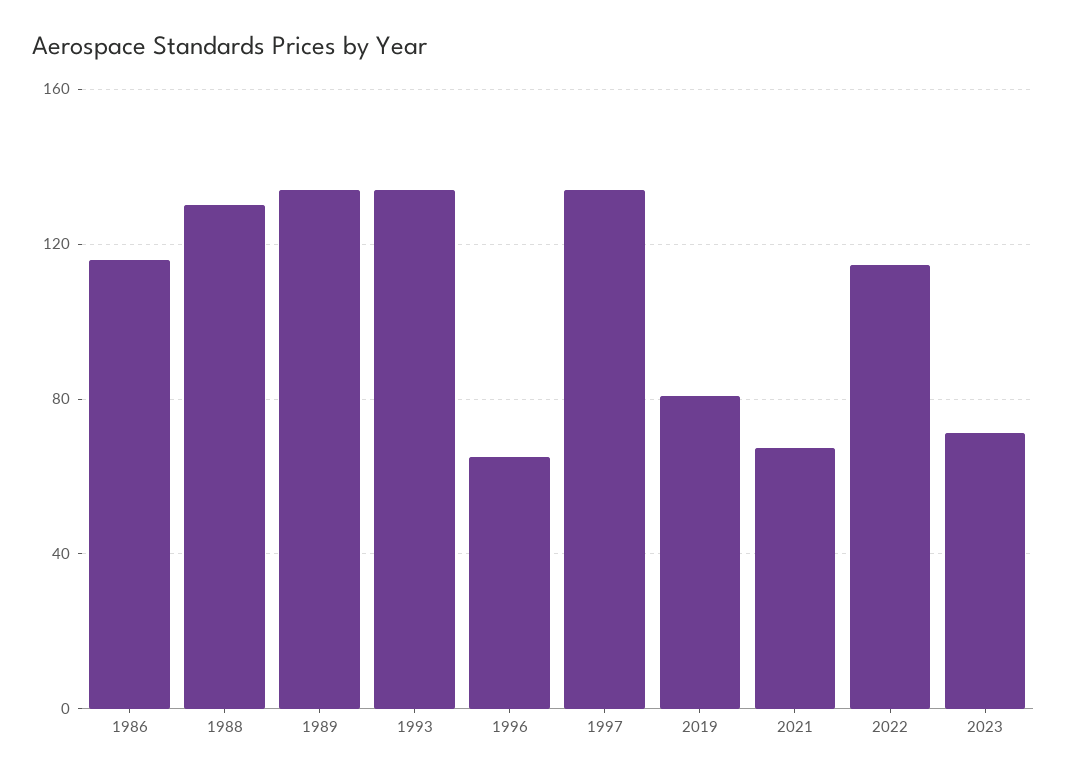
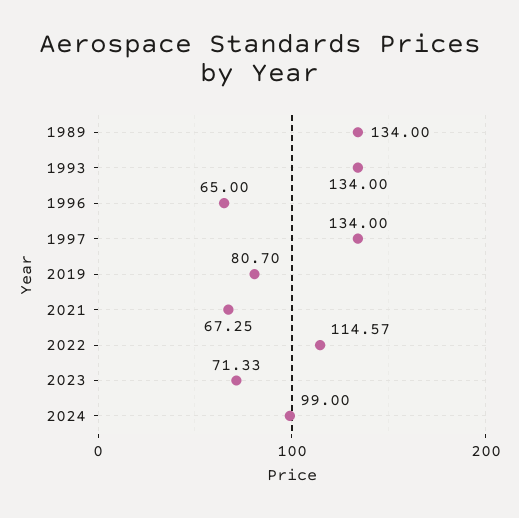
1986: 115 -> none
1988: 130 -> none
2024: none -> 99

